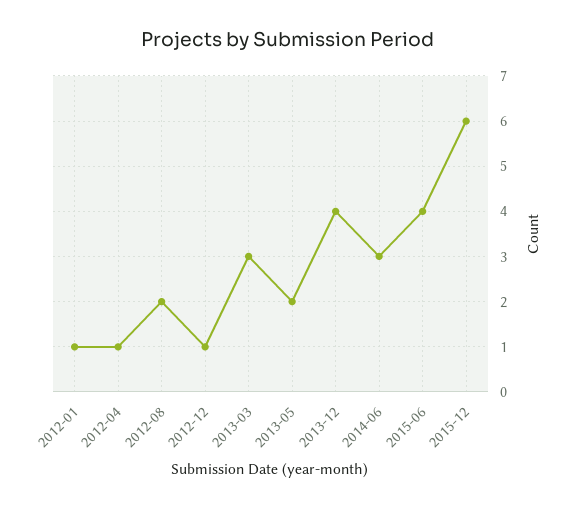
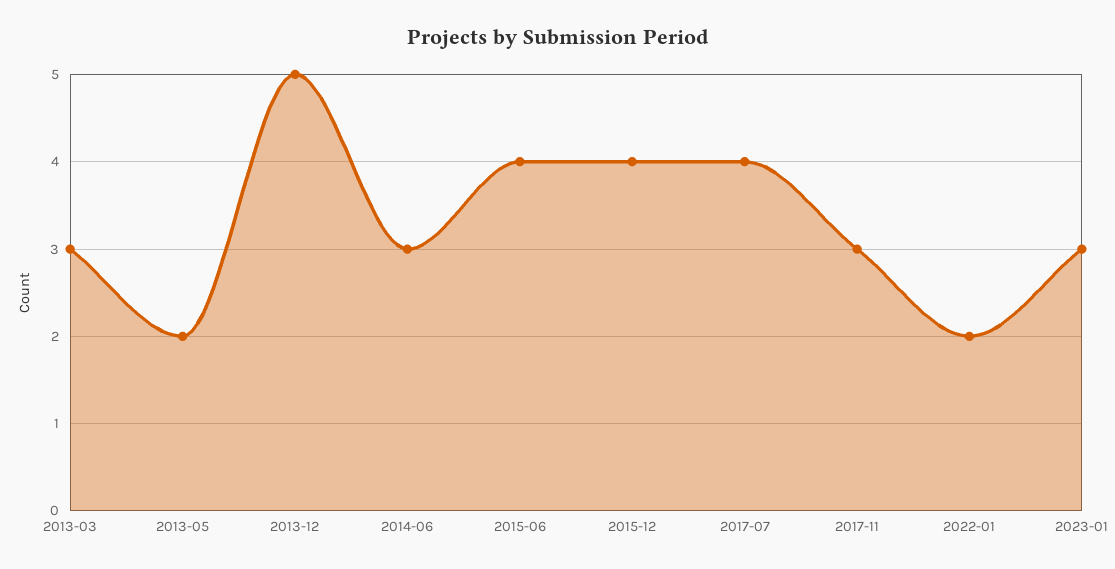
2012-01: 1 -> none
2012-04: 1 -> none
2012-08: 2 -> none
2012-12: 1 -> none
2013-12: 4 -> 5
2015-12: 6 -> 4
2017-07: none -> 4
2017-11: none -> 3
2022-01: none -> 2
2023-01: none -> 3

